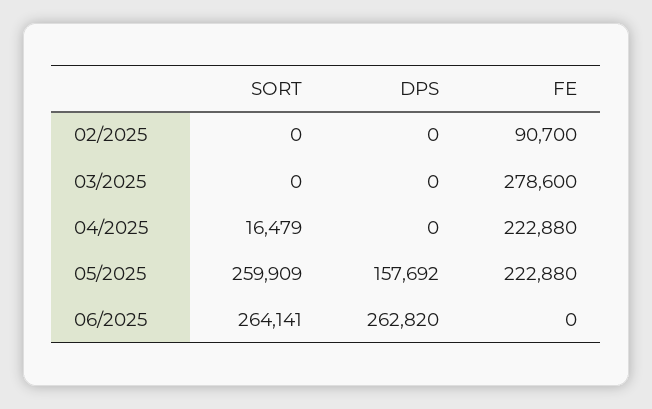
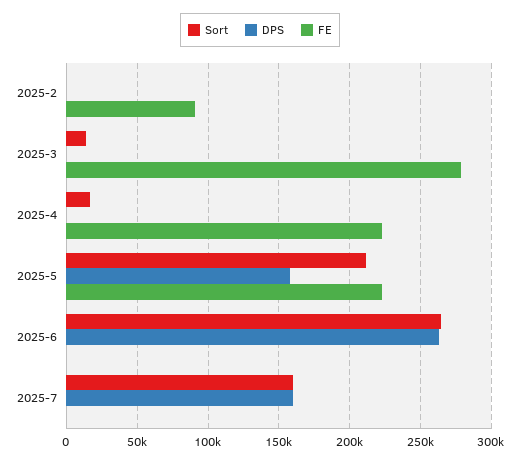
SORT, 03/2025: 0 -> 15000
SORT, 05/2025: 259909 -> 210000
SORT, 2025-7: none -> 160000
DPS, 2025-7: none -> 160000
FE, 2025-7: none -> 0

